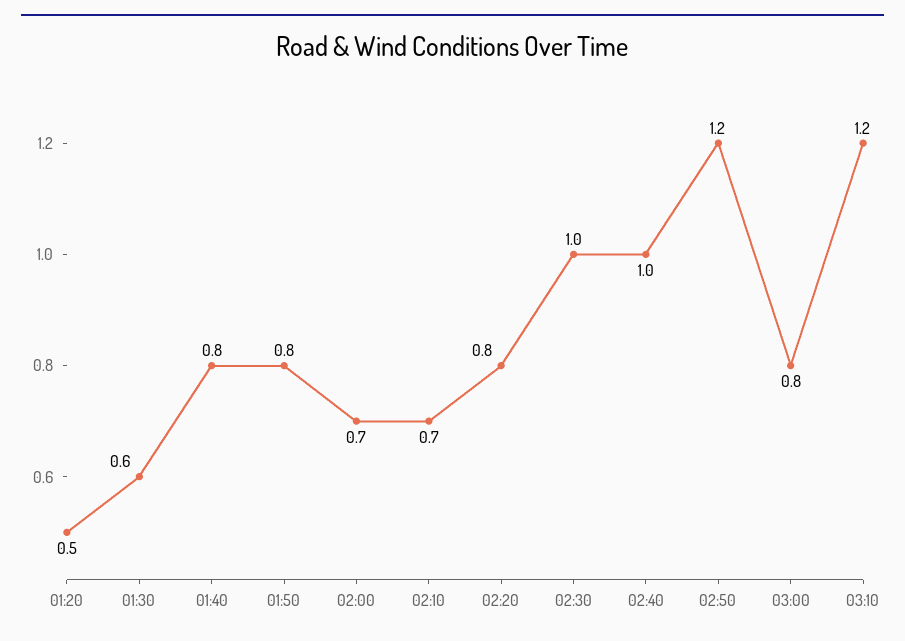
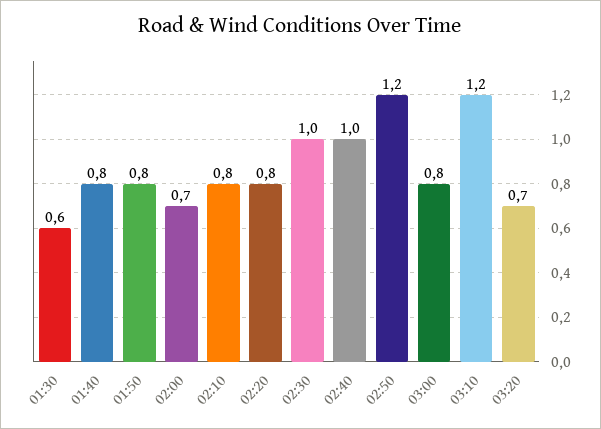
01:20: 0.5 -> none
02:10: 0.7 -> 0.8
03:20: none -> 0.7

